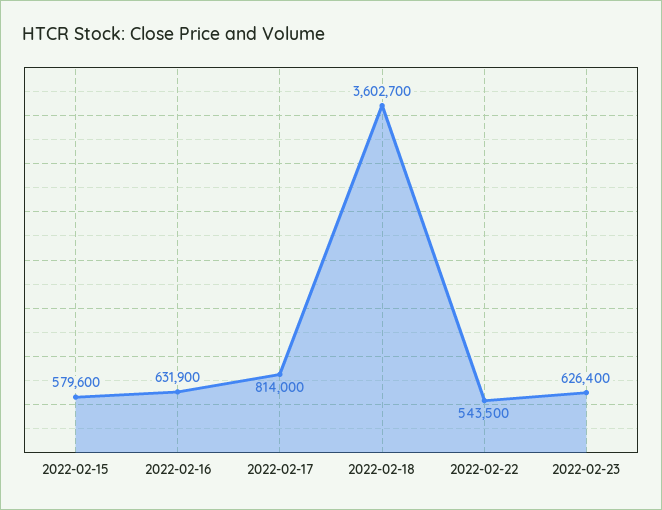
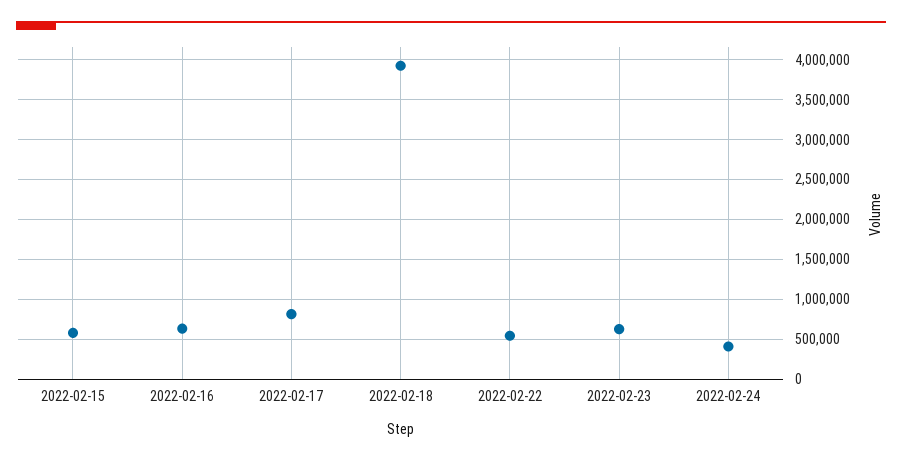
2022-02-18: 3602700 -> 3900000
2022-02-24: none -> 400000

